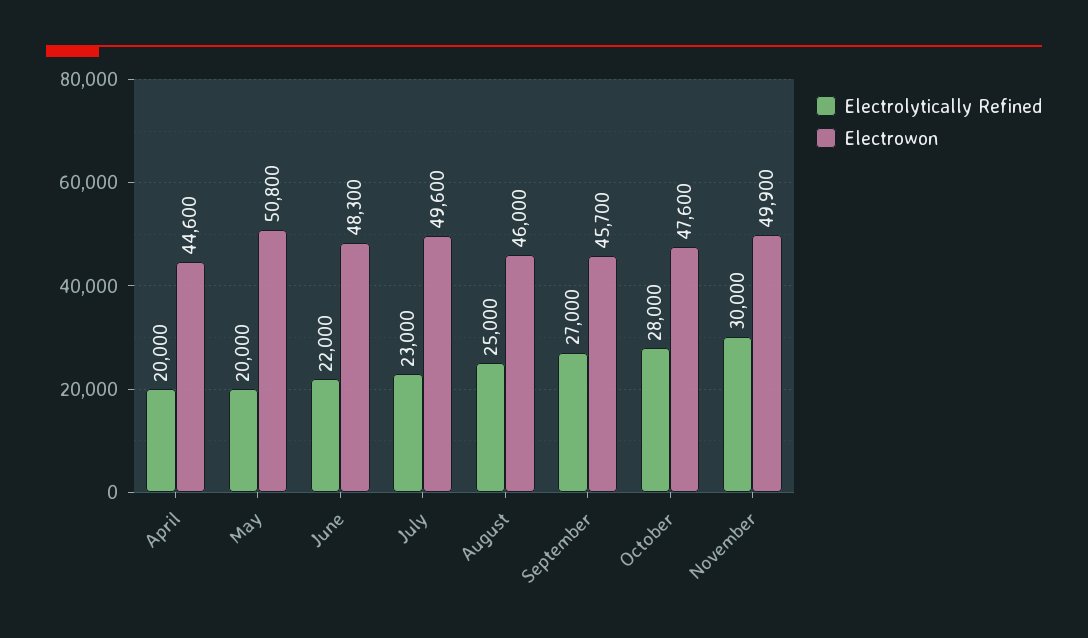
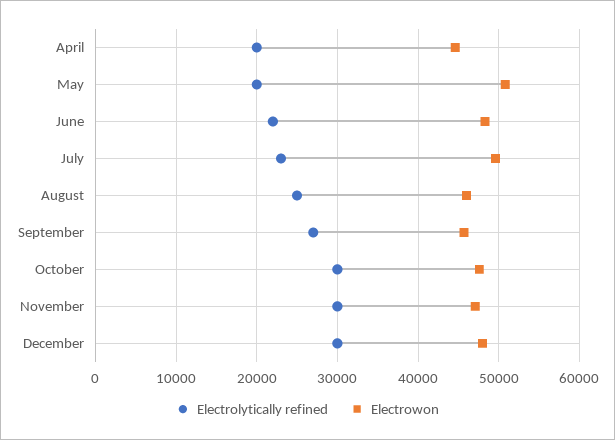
Electrolytically Refined, October: 28000 -> 30000
Electrowon, November: 49900 -> 47000
Electrolytically Refined, December: none -> 30000
Electrowon, December: none -> 48000

